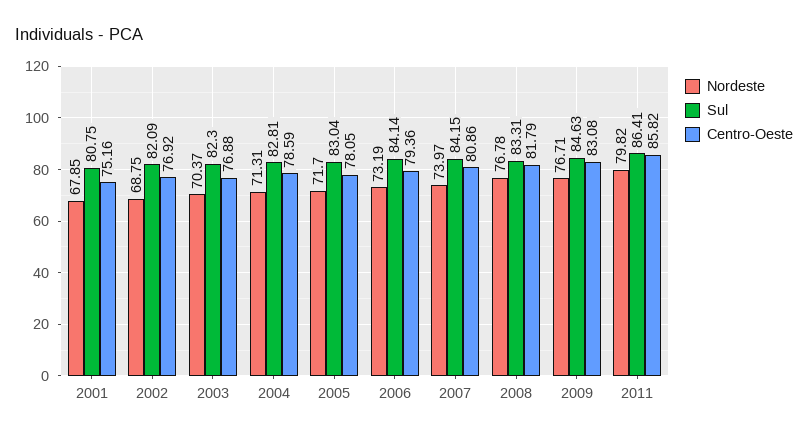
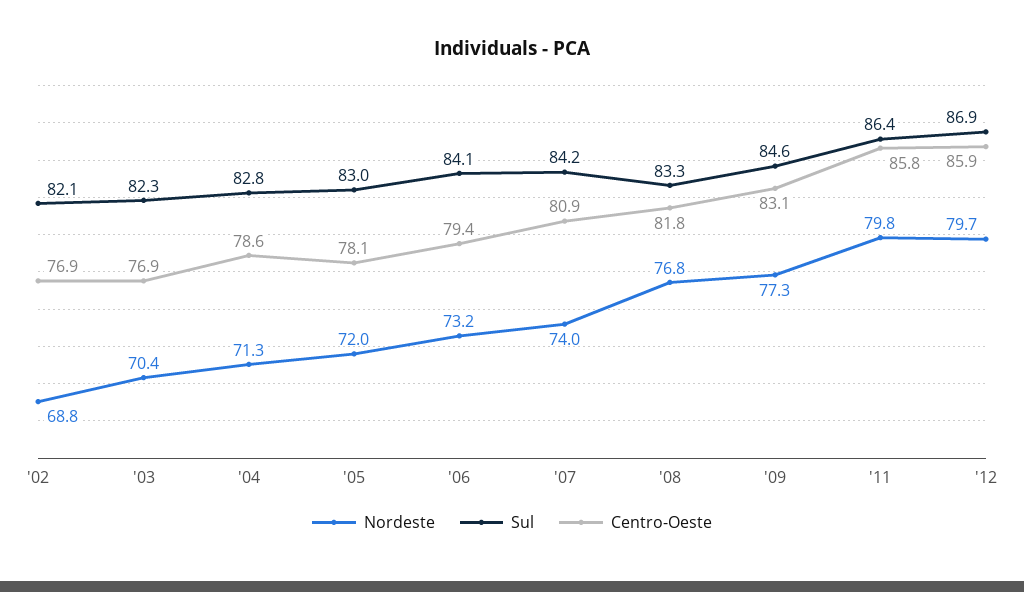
Nordeste, 2001: 67.85 -> none
Sul, 2001: 80.75 -> none
Centro-Oeste, 2001: 75.16 -> none
Nordeste, 2005: 71.7 -> 72
Nordeste, 2009: 76.71 -> 77.3
Nordeste, '12: none -> 79.7
Sul, '12: none -> 86.9
Centro-Oeste, '12: none -> 85.9

